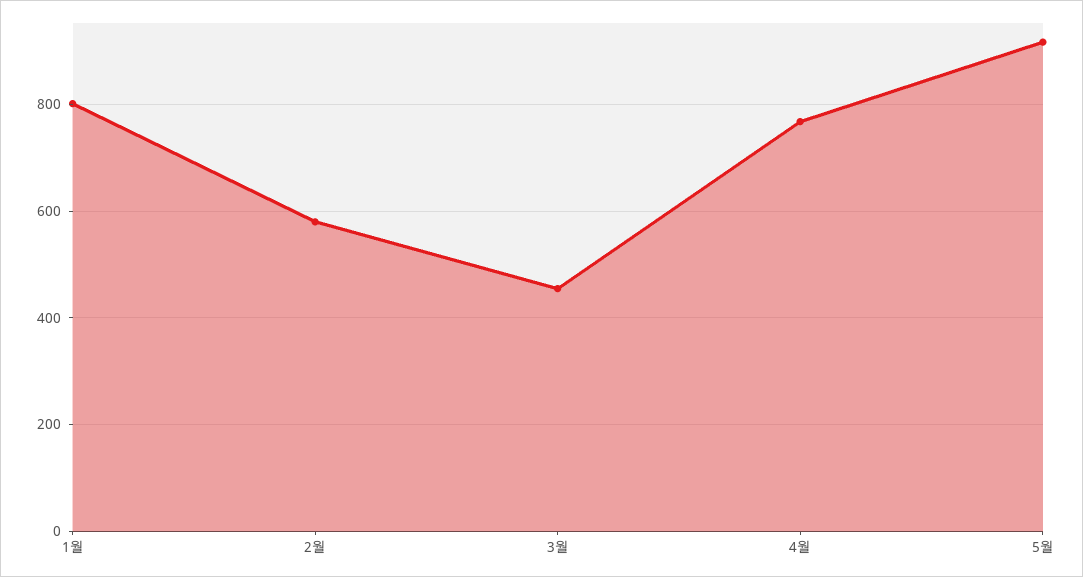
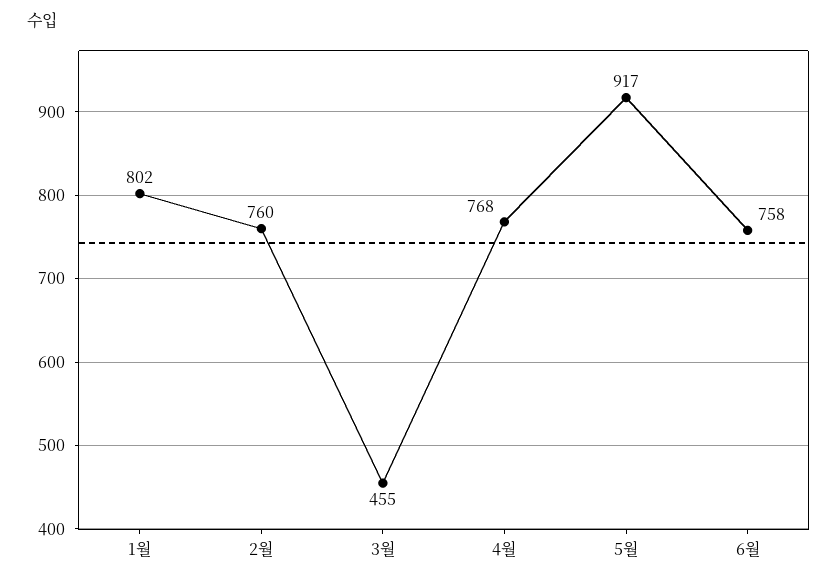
2월: 580 -> 760
6월: none -> 758

